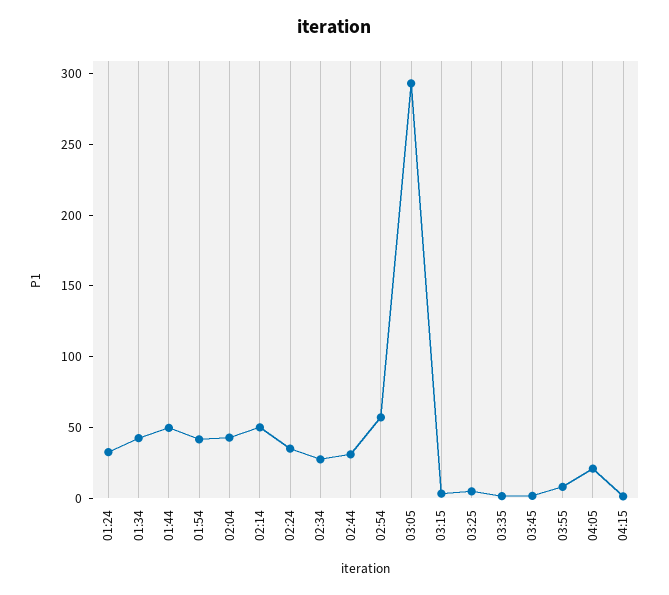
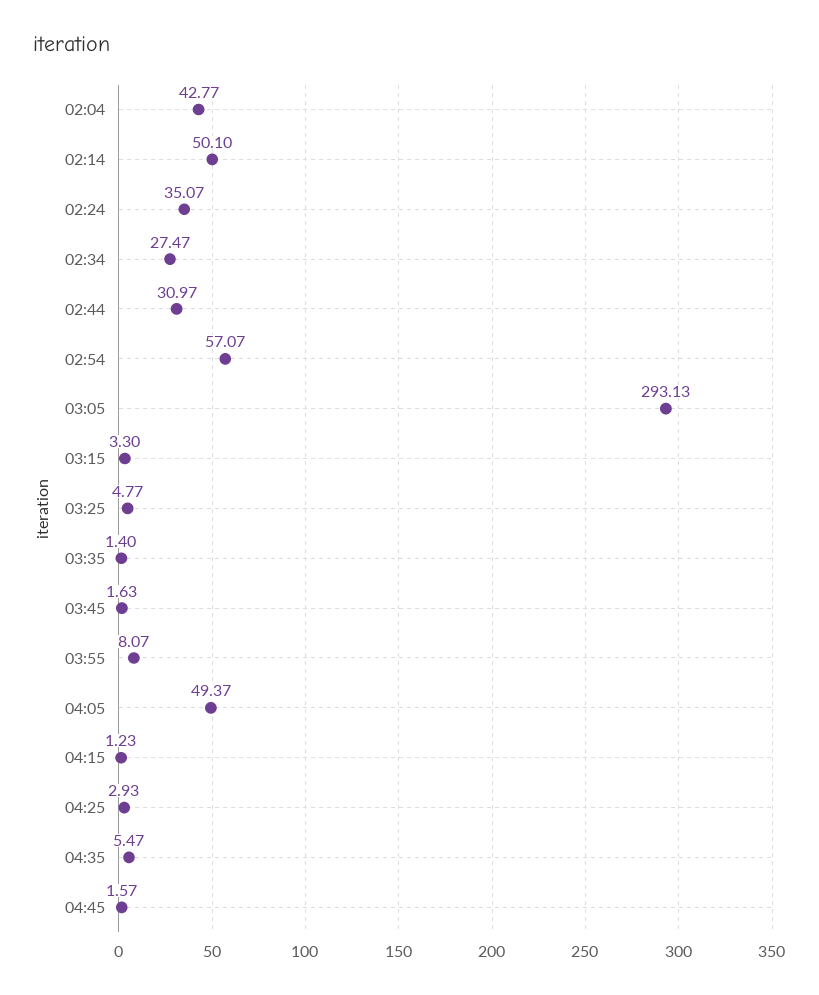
01:24: 30 -> none
01:34: 40 -> none
01:44: 50 -> none
01:54: 40 -> none
04:05: 20 -> 49.37
04:25: none -> 2.93
04:35: none -> 5.47
04:45: none -> 1.57

